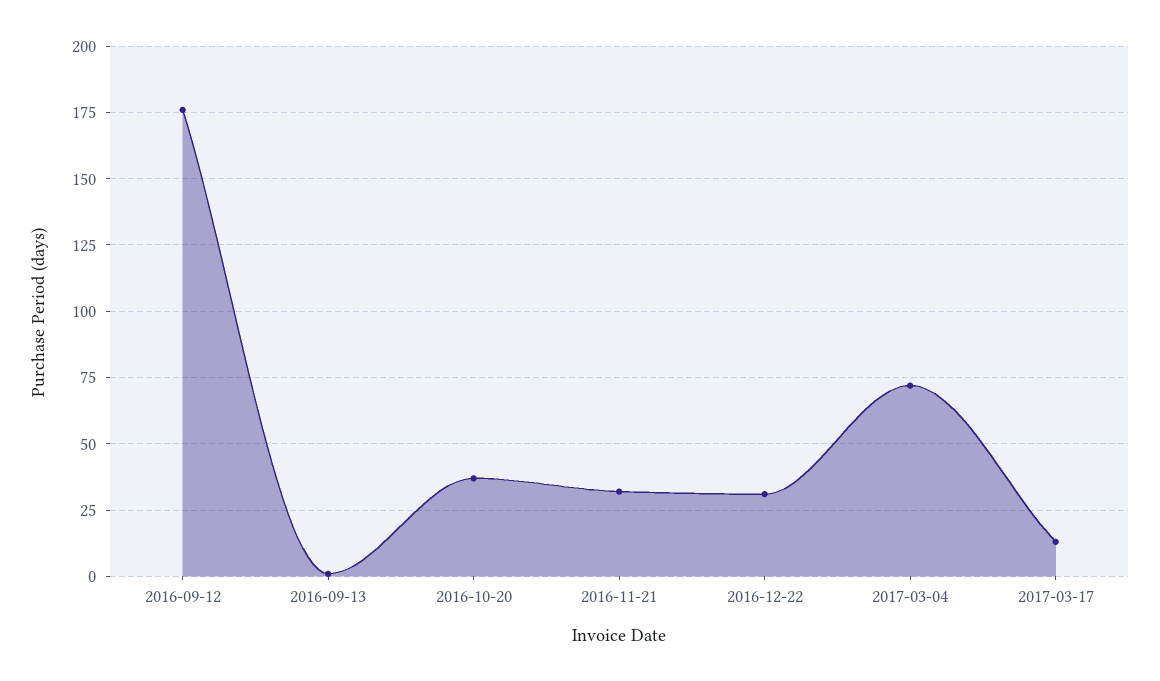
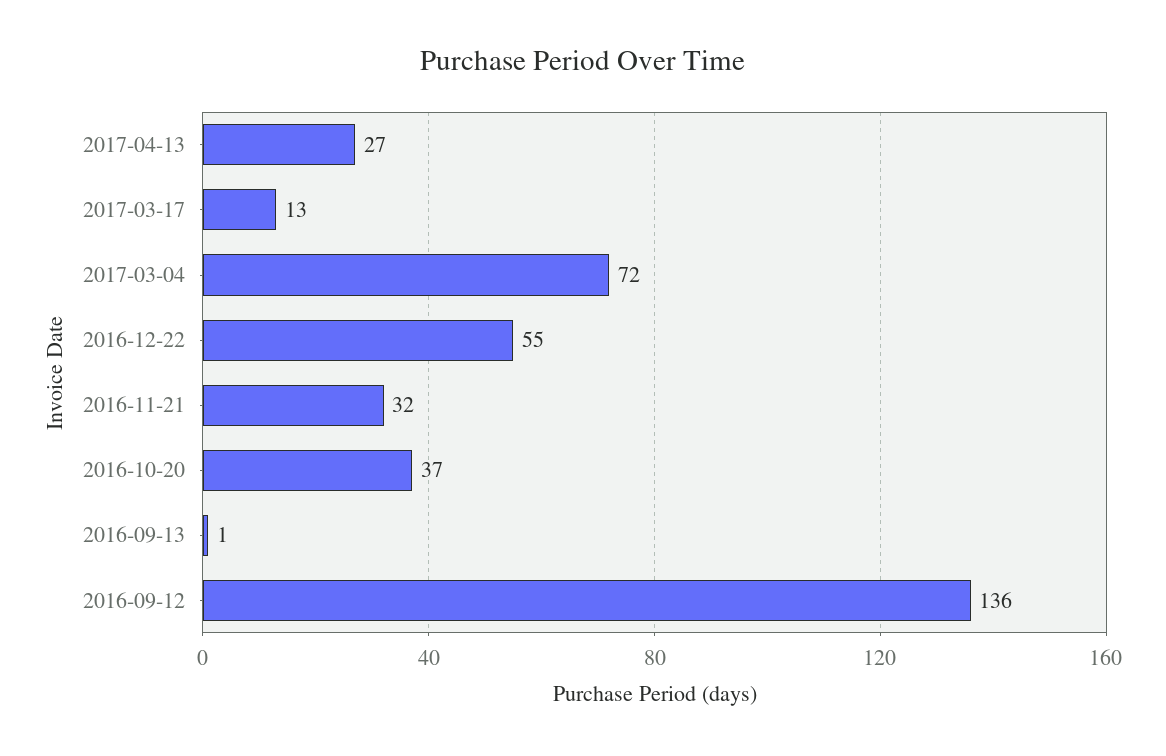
2016-09-12: 175 -> 136
2016-12-22: 30 -> 55
2017-04-13: none -> 27

